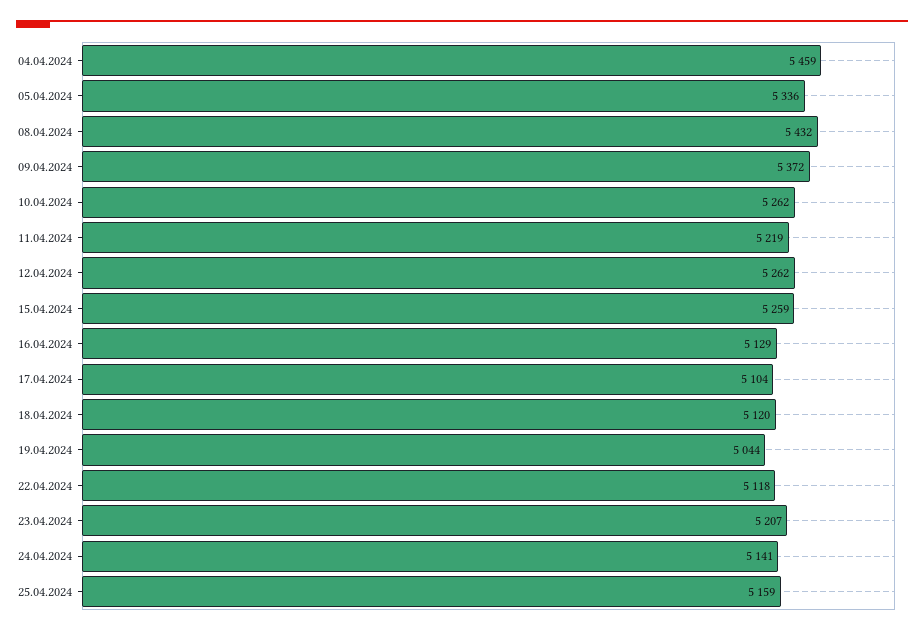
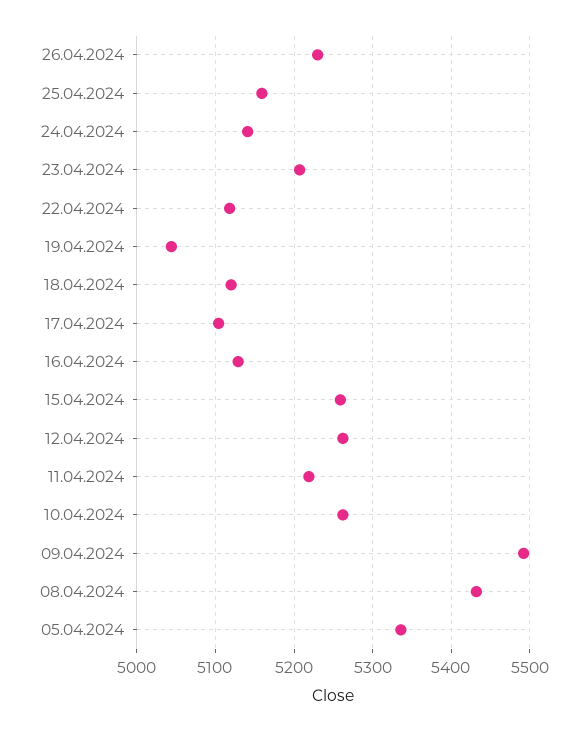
04.04.2024: 5459 -> none
09.04.2024: 5372 -> 5490
26.04.2024: none -> 5230

